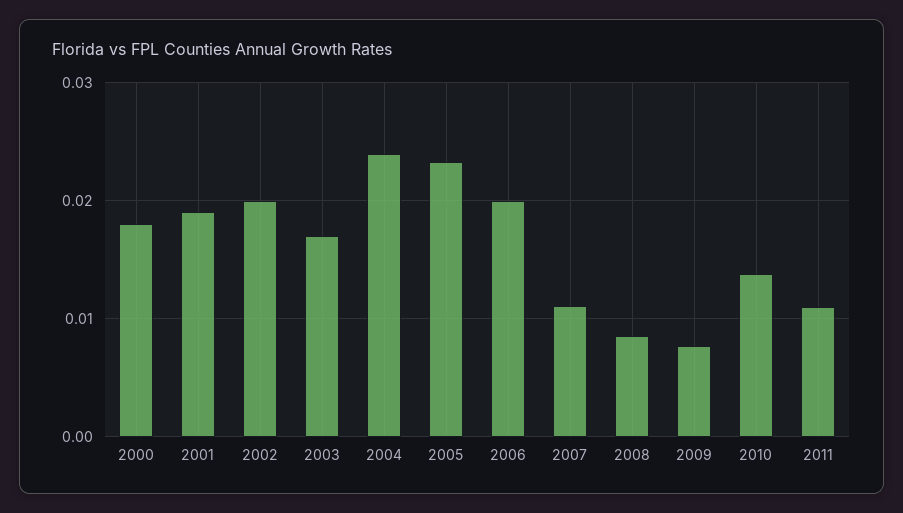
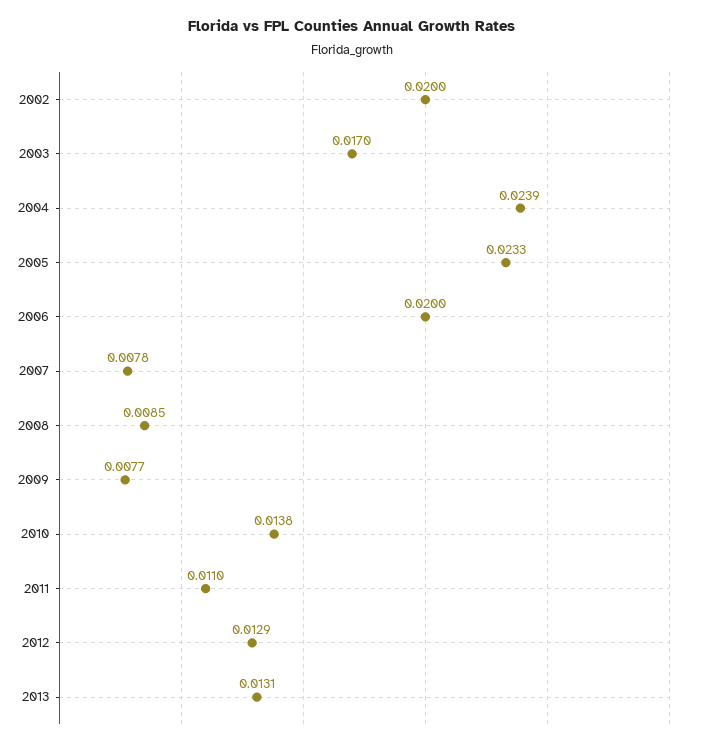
2000: 0.018 -> none
2001: 0.019 -> none
2007: 0.011 -> 0.0078
2012: none -> 0.0129
2013: none -> 0.0131

